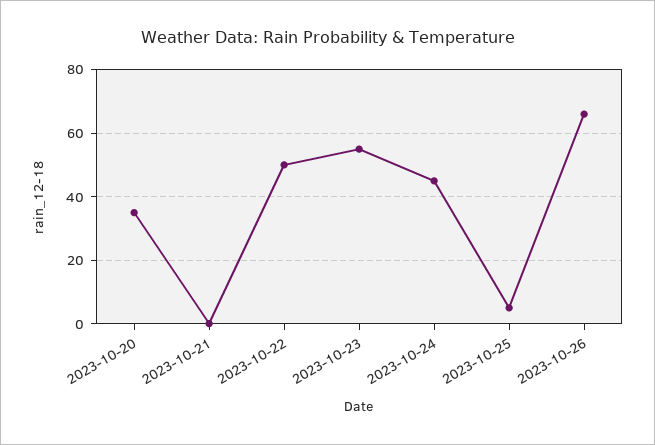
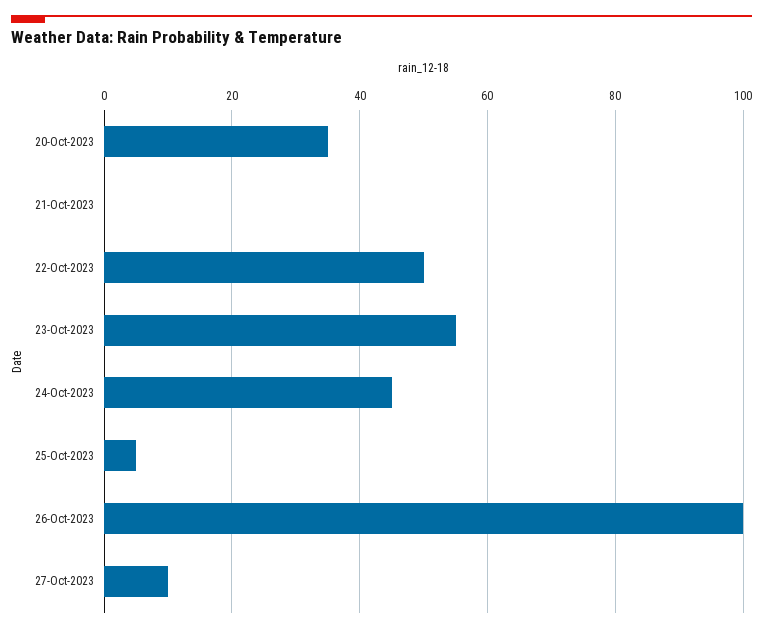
2023-10-26: 65 -> 100
27-Oct-2023: none -> 10

